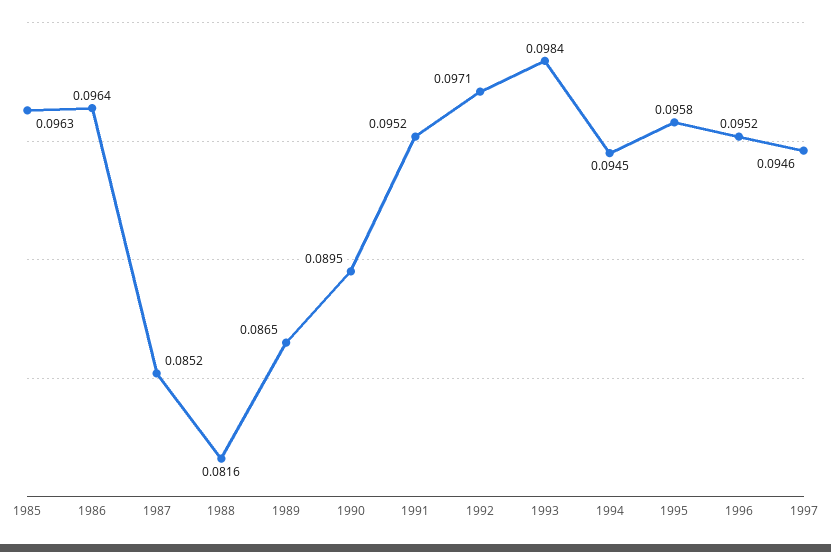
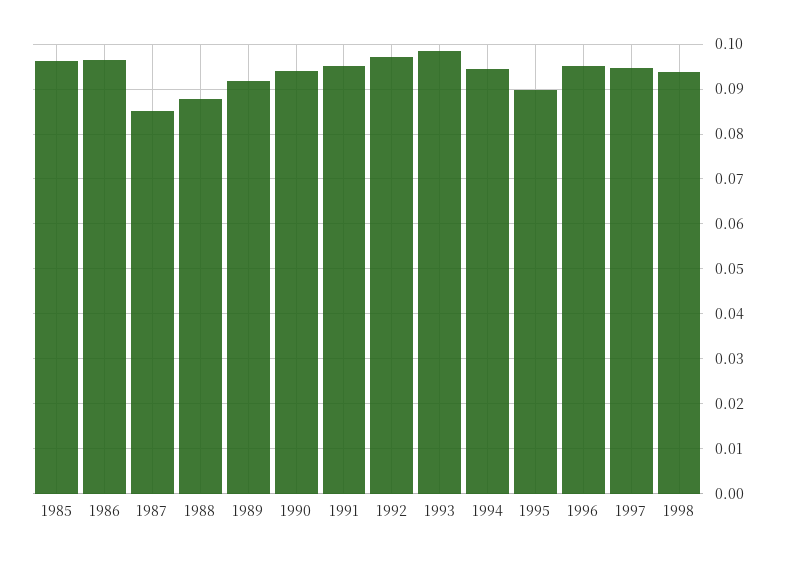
1988: 0.0816 -> 0.088
1989: 0.0865 -> 0.092
1990: 0.0895 -> 0.094
1995: 0.0958 -> 0.09
1998: none -> 0.094

